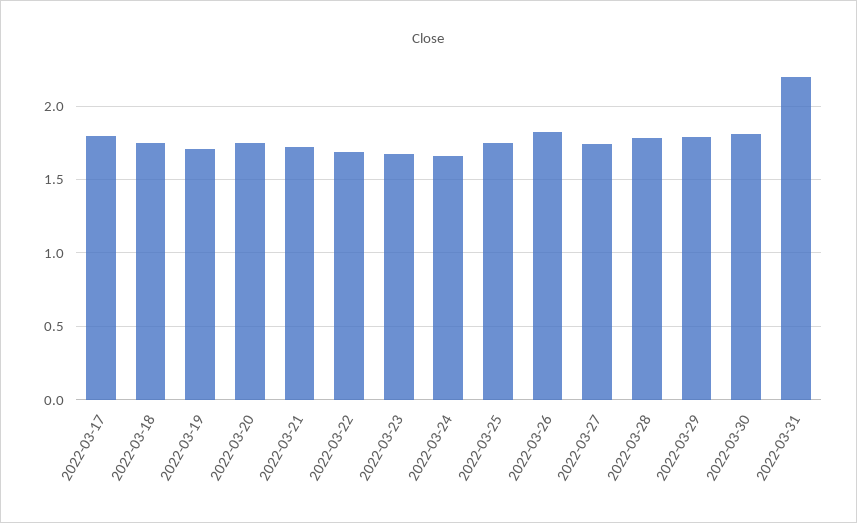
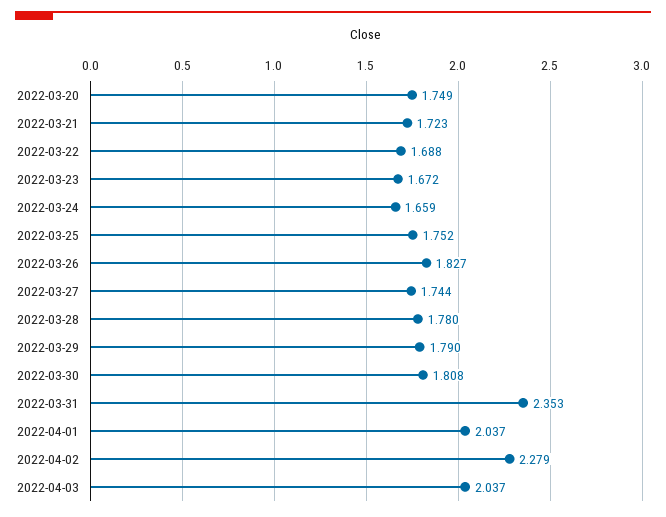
2022-03-17: 1.8 -> none
2022-03-18: 1.75 -> none
2022-03-19: 1.7 -> none
2022-03-31: 2.2 -> 2.353
2022-04-01: none -> 2.037
2022-04-02: none -> 2.279
2022-04-03: none -> 2.037

